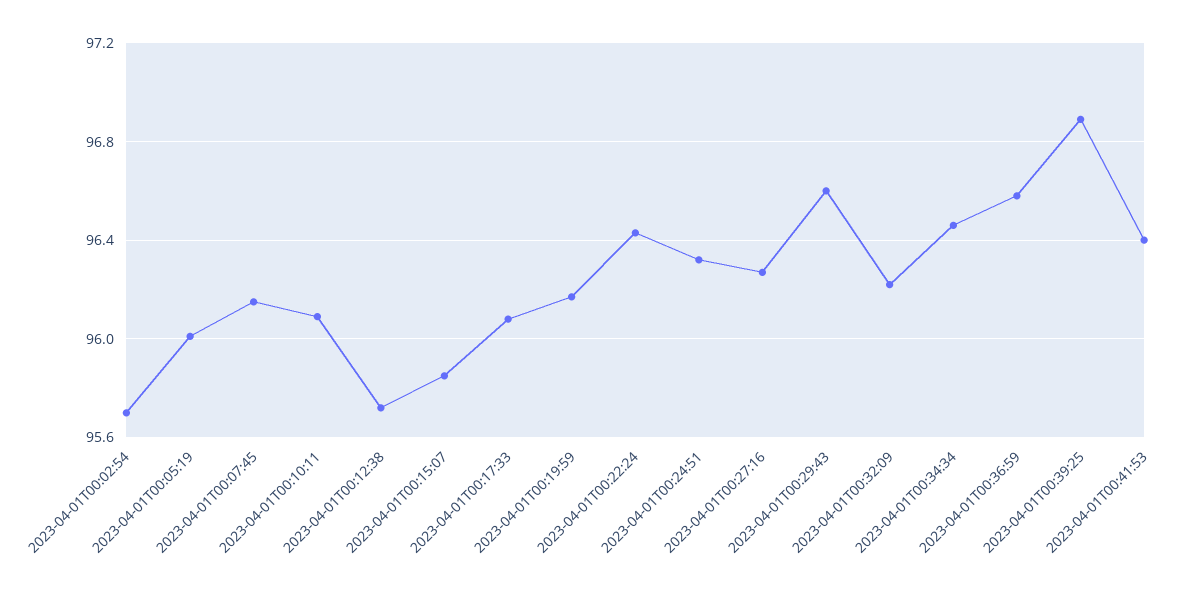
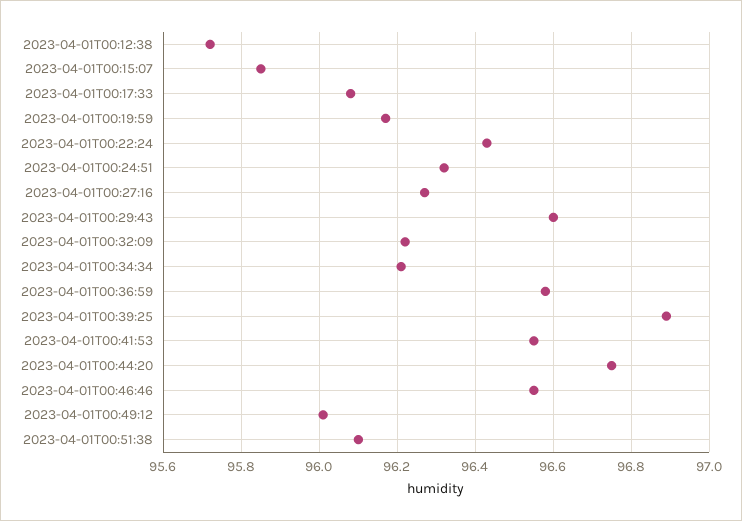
2023-04-01T00:02:54: 95.7 -> none
2023-04-01T00:05:19: 96 -> none
2023-04-01T00:07:45: 96.15 -> none
2023-04-01T00:10:11: 96.1 -> none
2023-04-01T00:34:34: 96.45 -> 96.2
2023-04-01T00:41:53: 96.4 -> 96.55
2023-04-01T00:44:20: none -> 96.75
2023-04-01T00:46:46: none -> 96.55
2023-04-01T00:49:12: none -> 96
2023-04-01T00:51:38: none -> 96.1

